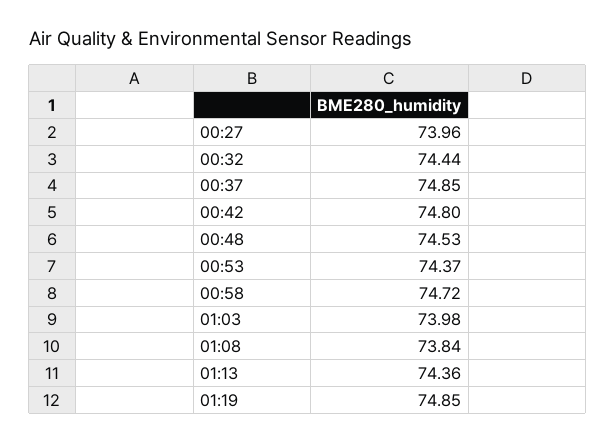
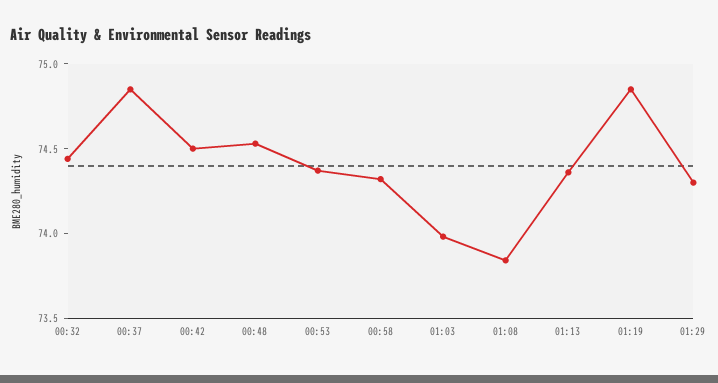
00:27: 73.96 -> none
00:42: 74.8 -> 74.5
00:58: 74.72 -> 74.3
01:29: none -> 74.3

